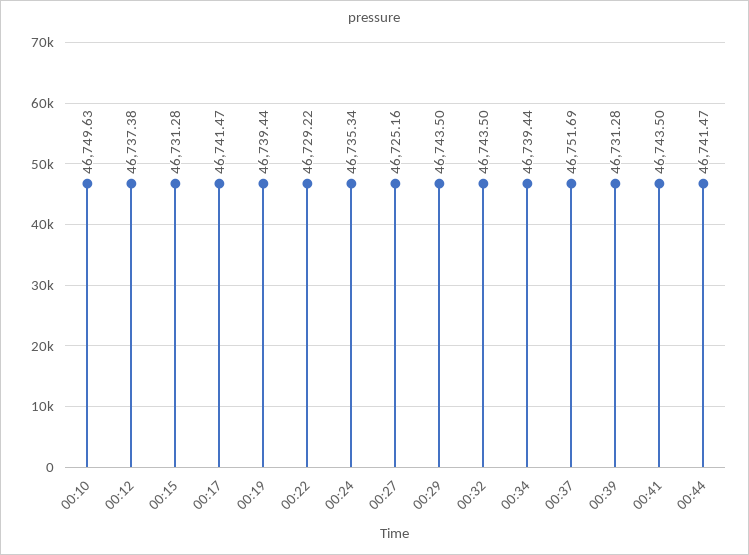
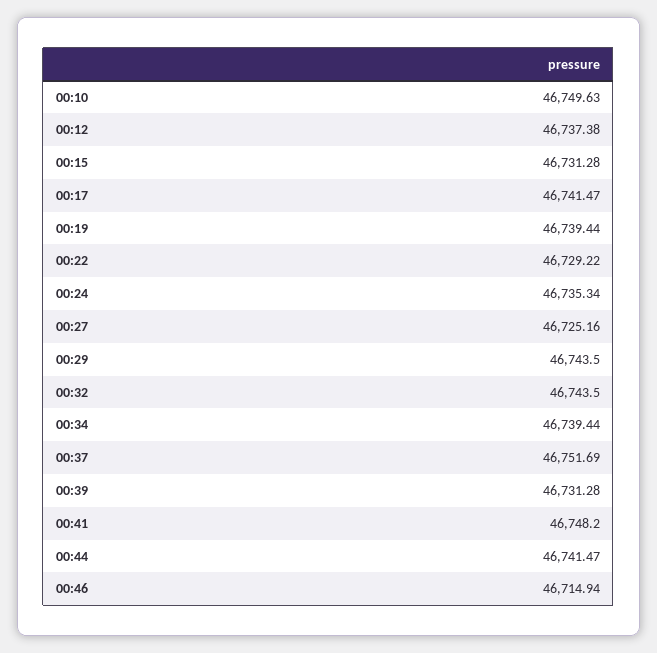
00:41: 46743.5 -> 46748.2
00:46: none -> 46714.94

